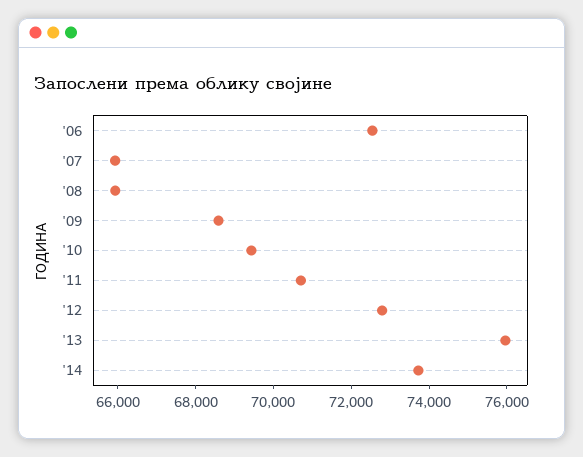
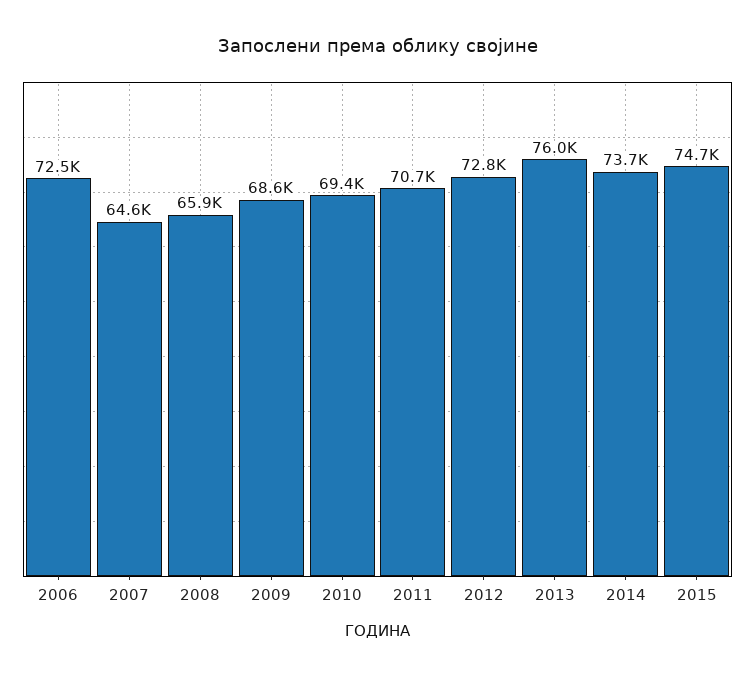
'07: 66000 -> 64600
2015: none -> 74700

